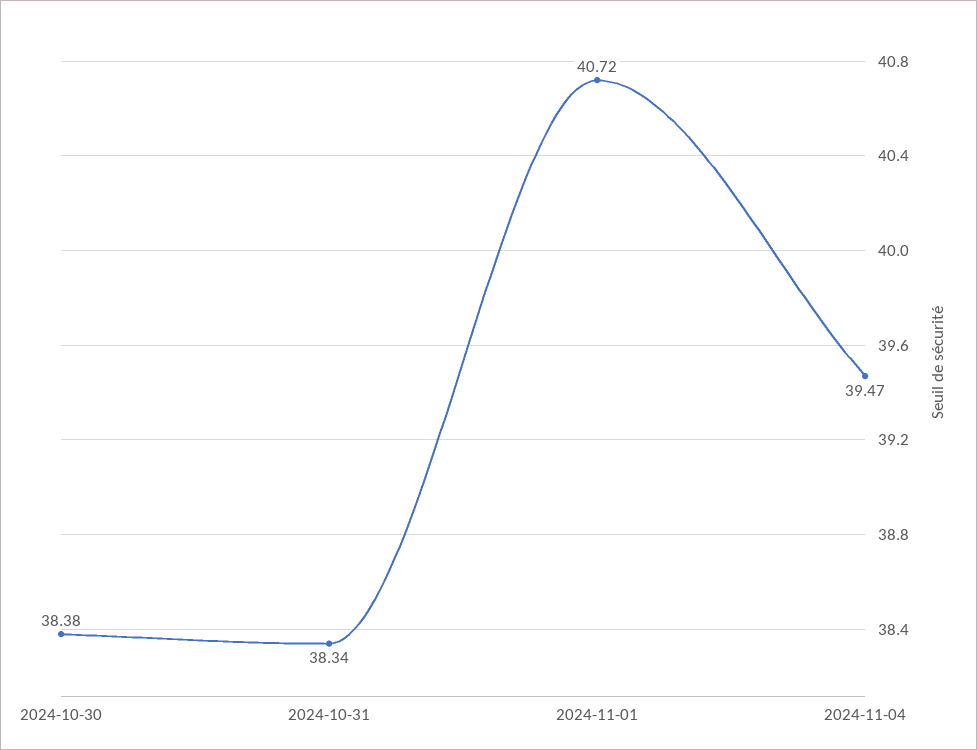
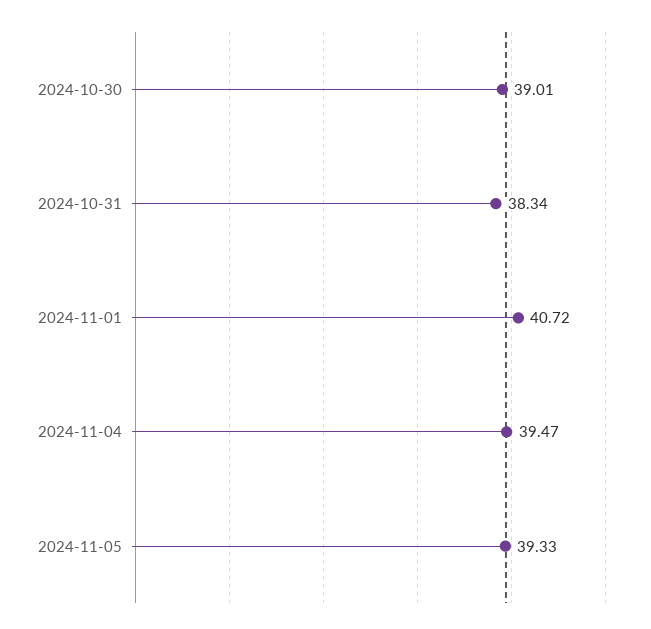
2024-10-30: 38.38 -> 39.01
2024-11-05: none -> 39.33

